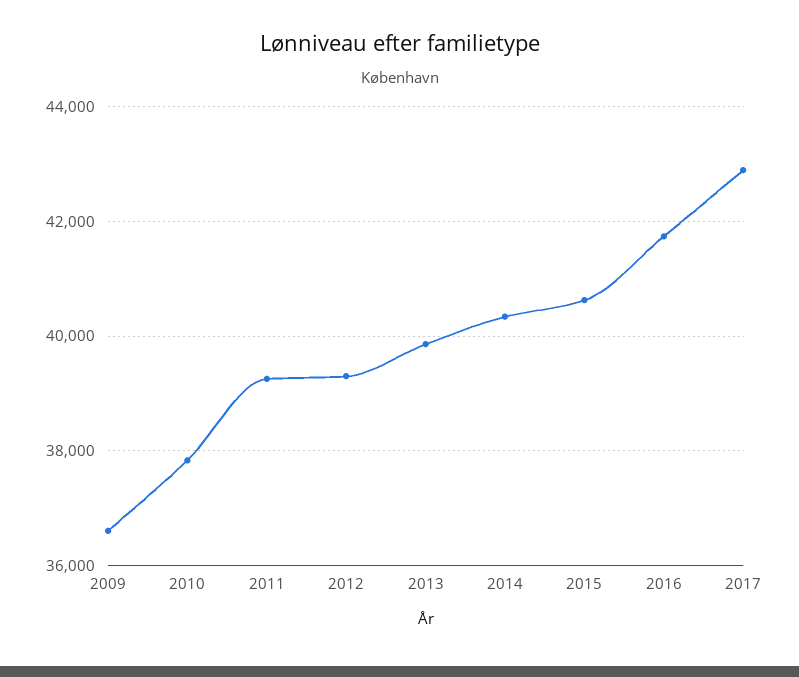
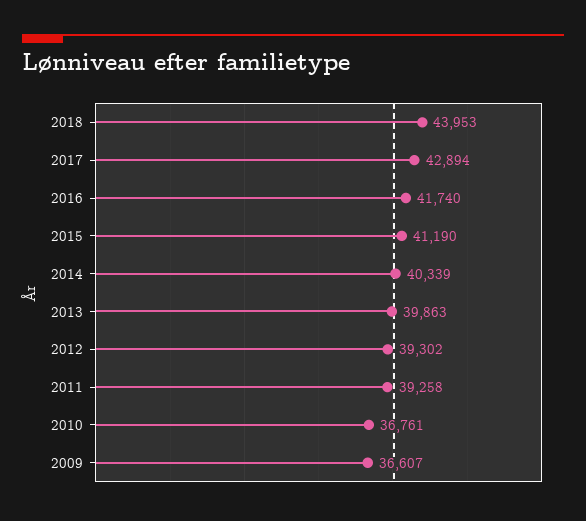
2010: 37800 -> 36761
2015: 40600 -> 41190
2018: none -> 43953

